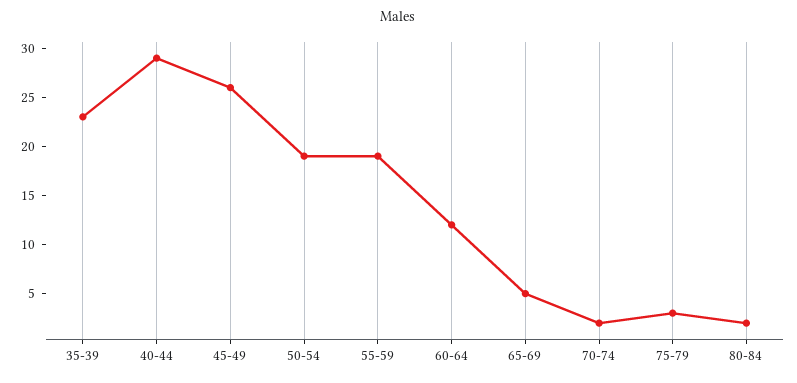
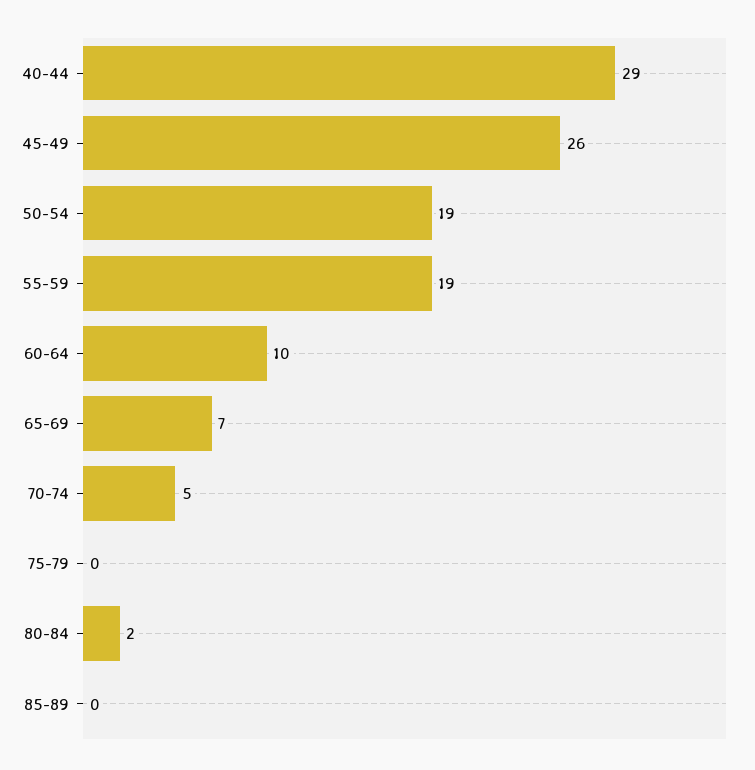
35-39: 23 -> none
60-64: 12 -> 10
65-69: 5 -> 7
70-74: 2 -> 5
75-79: 3 -> 0
85-89: none -> 0

